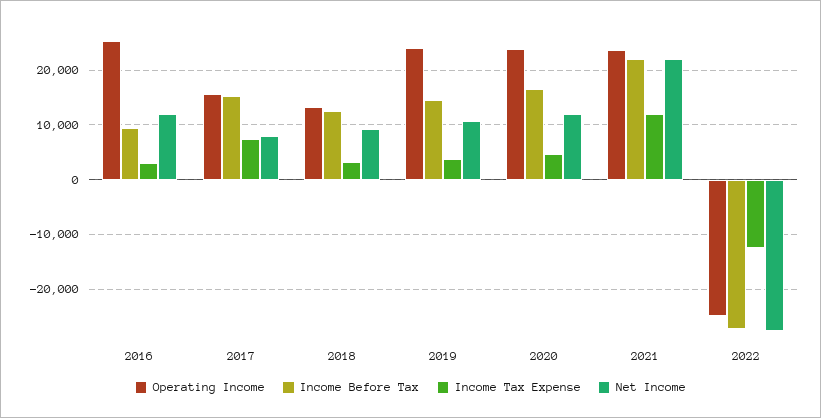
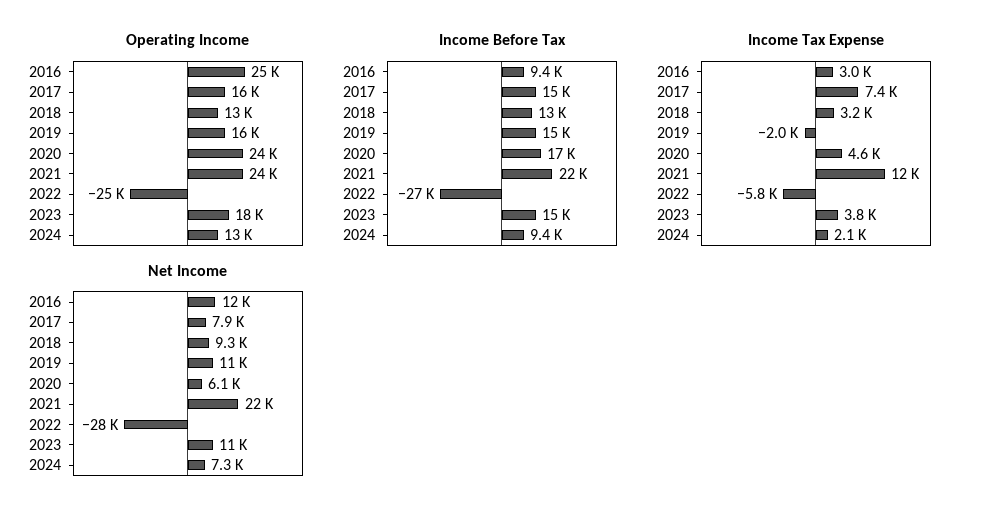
Operating Income, 2019: 24000 -> 16000
Income Tax Expense, 2019: 4000 -> -2000
Net Income, 2020: 12000 -> 6100
Income Tax Expense, 2022: -12000 -> -5800
Operating Income, 2023: none -> 18000
Operating Income, 2024: none -> 13000
Income Before Tax, 2023: none -> 15000
Income Before Tax, 2024: none -> 9400
Income Tax Expense, 2023: none -> 3800
Income Tax Expense, 2024: none -> 2100
Net Income, 2023: none -> 11000
Net Income, 2024: none -> 7300

